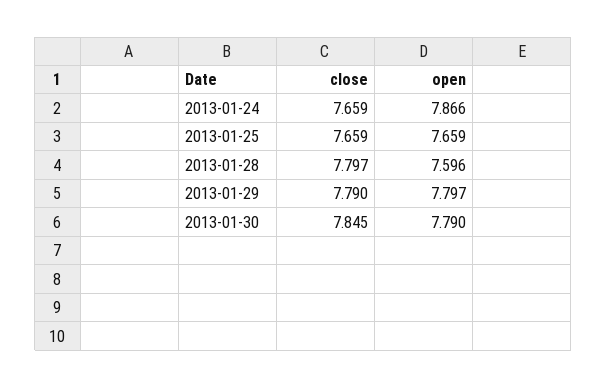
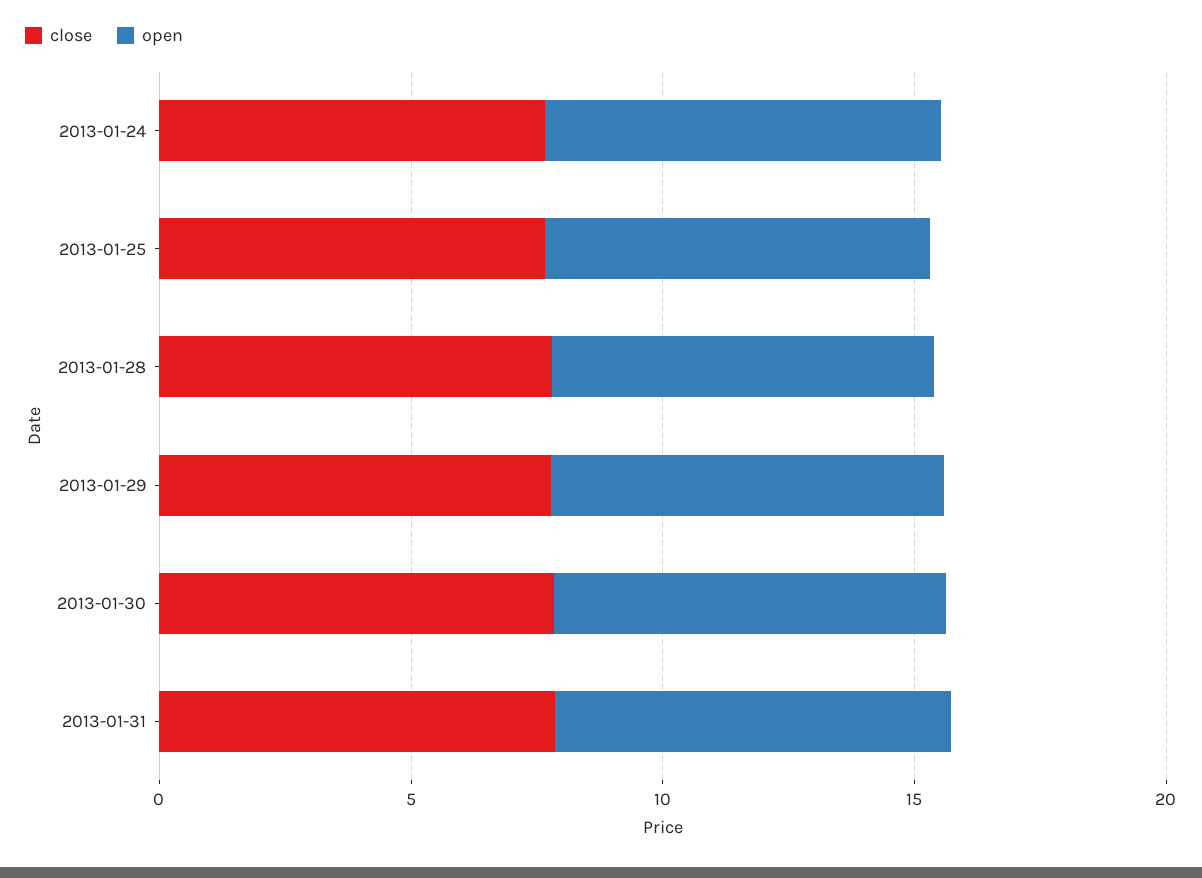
close, 2013-01-31: none -> 8
open, 2013-01-31: none -> 8

